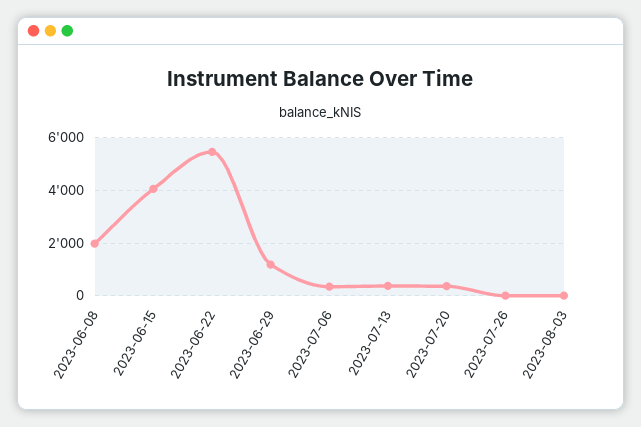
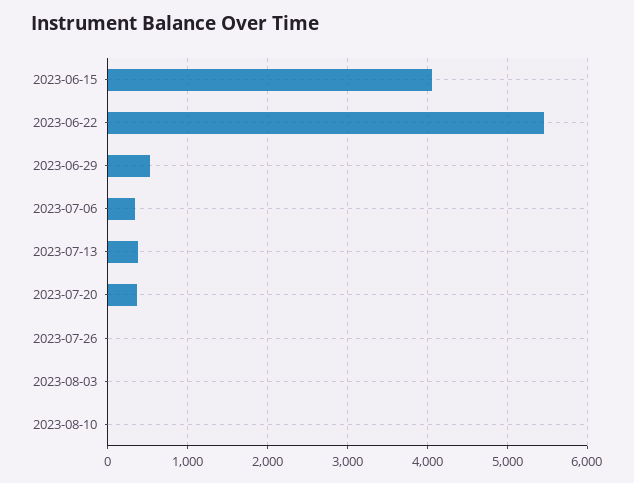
2023-06-08: 2000 -> none
2023-06-29: 1250 -> 500
2023-08-10: none -> 0

